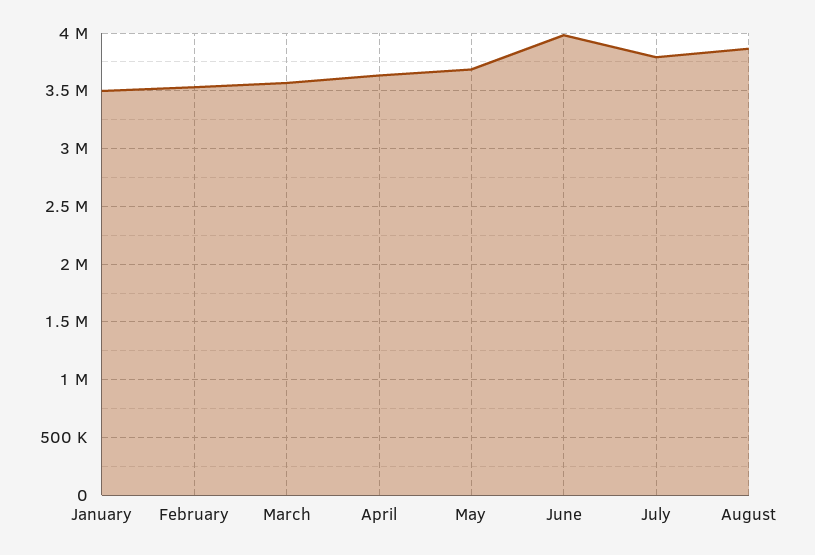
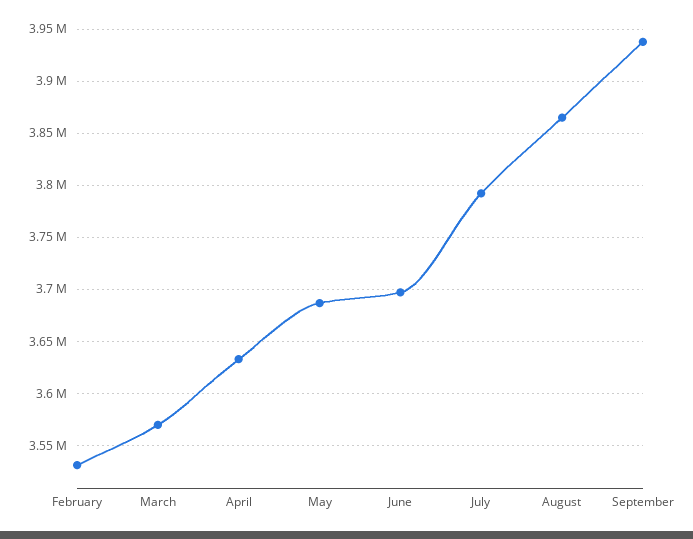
January: 3500000 -> none
June: 4000000 -> 3700000
September: none -> 3940000

